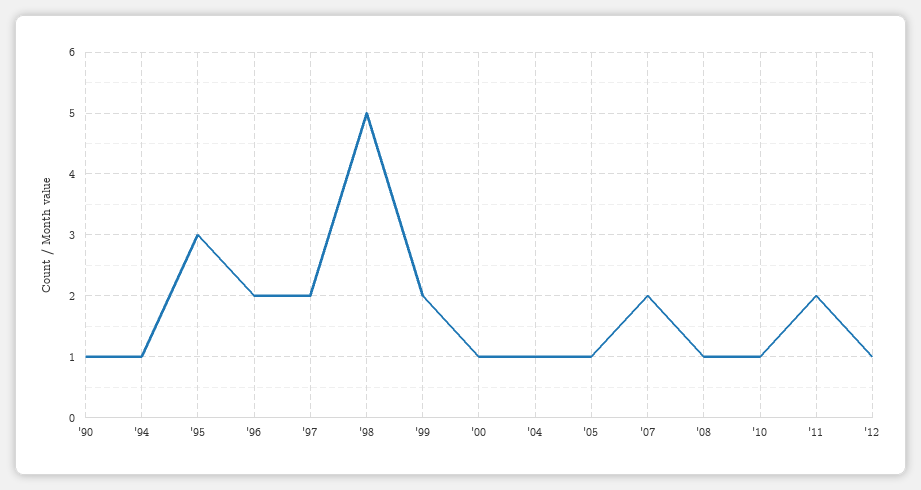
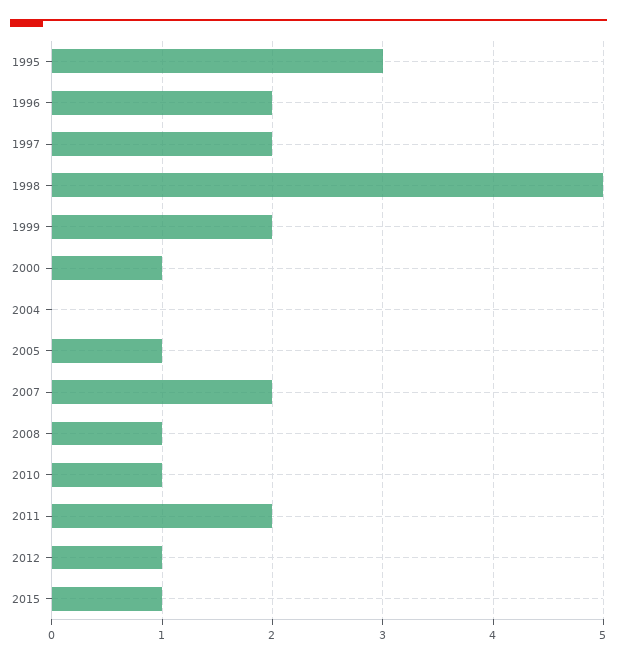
'90: 1 -> none
'94: 1 -> none
'04: 1 -> 0
2015: none -> 1

